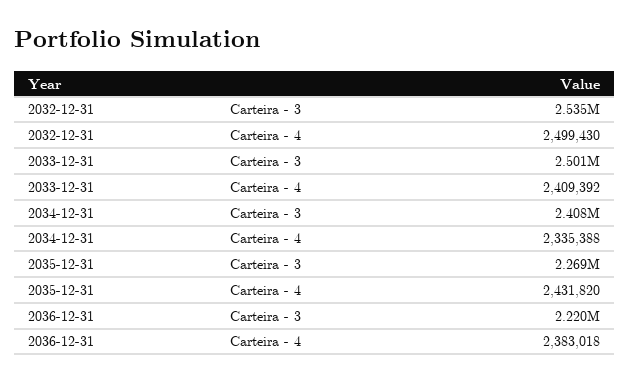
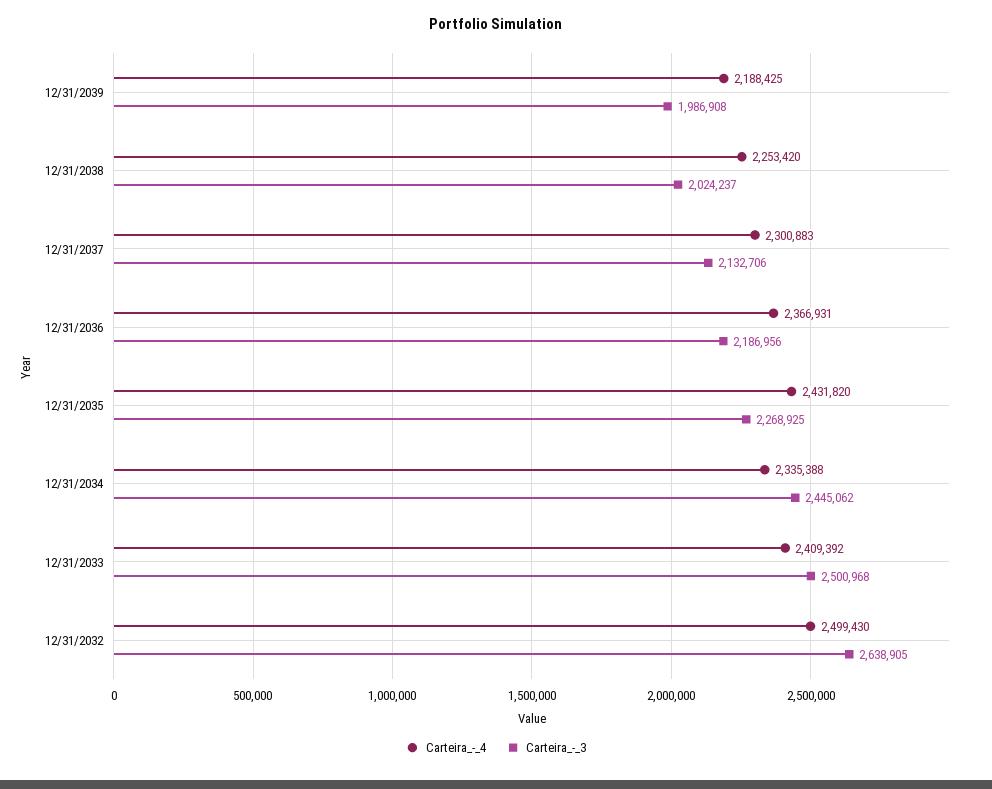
Carteira - 3, 2032-12-31: 2535000 -> 2638905
Carteira - 3, 2034-12-31: 2408000 -> 2445062
Carteira - 3, 2036-12-31: 2220000 -> 2186956
Carteira - 4, 2036-12-31: 2383018 -> 2366931
Carteira - 4, 12/31/2039: none -> 2188425
Carteira - 3, 12/31/2039: none -> 1986908
Carteira - 4, 12/31/2038: none -> 2253420
Carteira - 3, 12/31/2038: none -> 2024237
Carteira - 4, 12/31/2037: none -> 2300883
Carteira - 3, 12/31/2037: none -> 2132706

